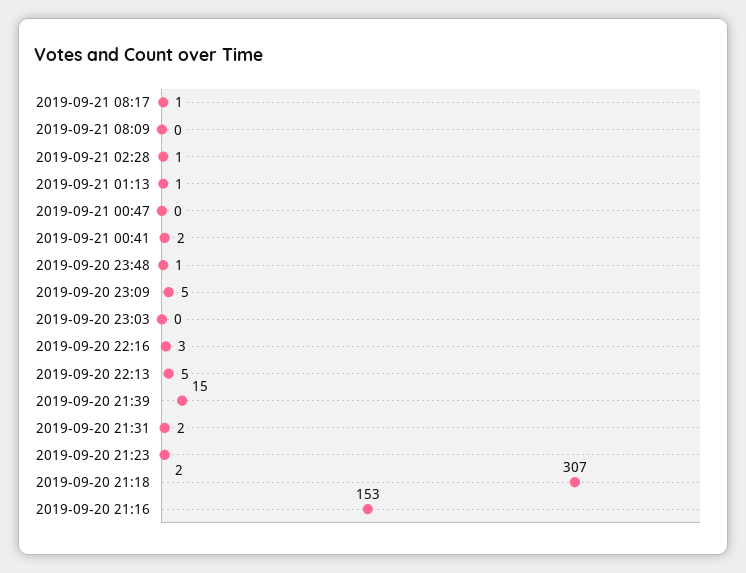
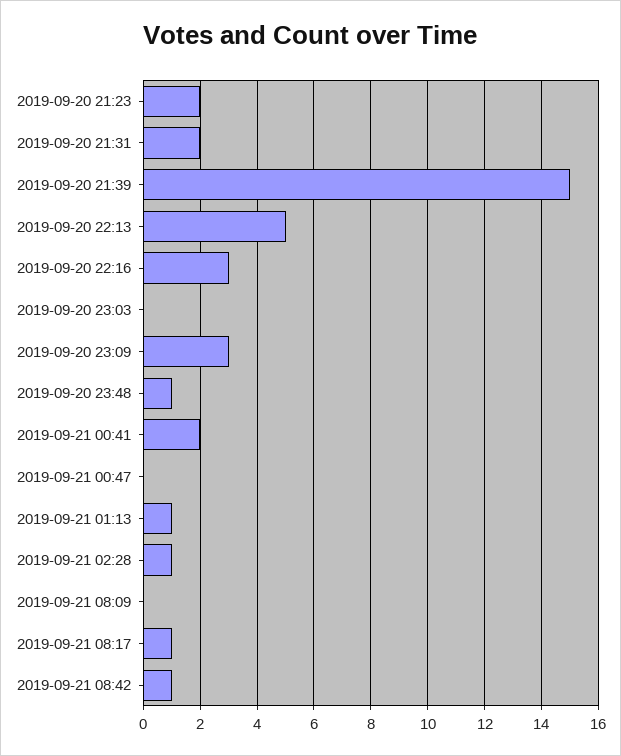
2019-09-20 23:09: 5 -> 3
2019-09-20 21:18: 307 -> none
2019-09-20 21:16: 153 -> none
2019-09-21 08:42: none -> 1

